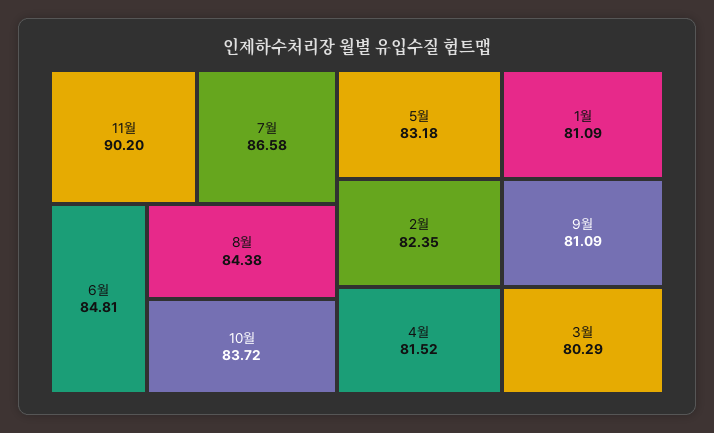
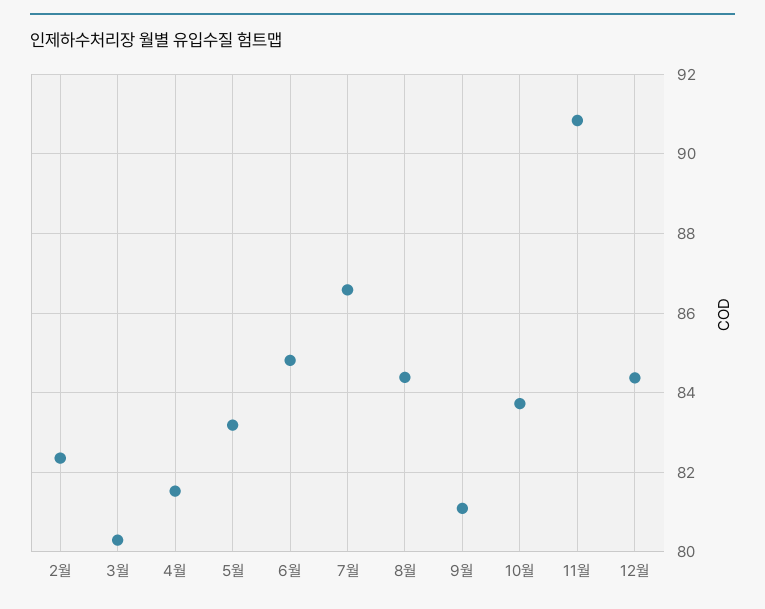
11월: 90.2 -> 90.8
1월: 81.09 -> none
12월: none -> 84.4

